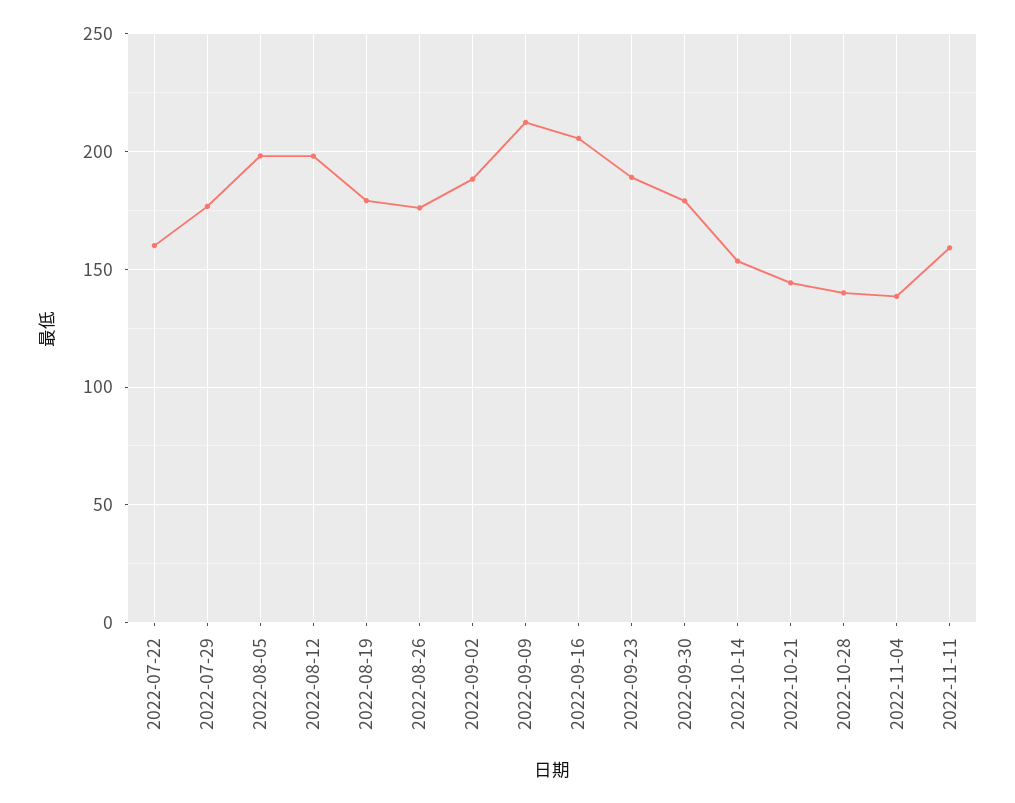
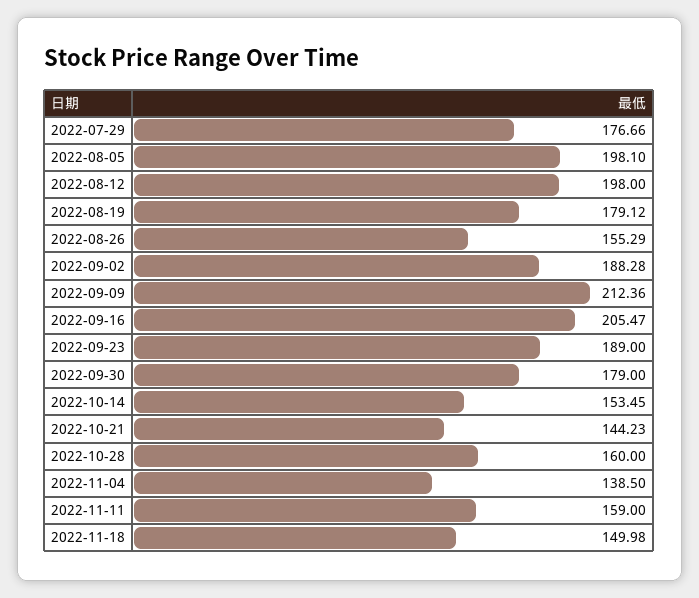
2022-07-22: 160 -> none
2022-08-26: 175 -> 155.29
2022-10-28: 140 -> 160
2022-11-18: none -> 149.98

